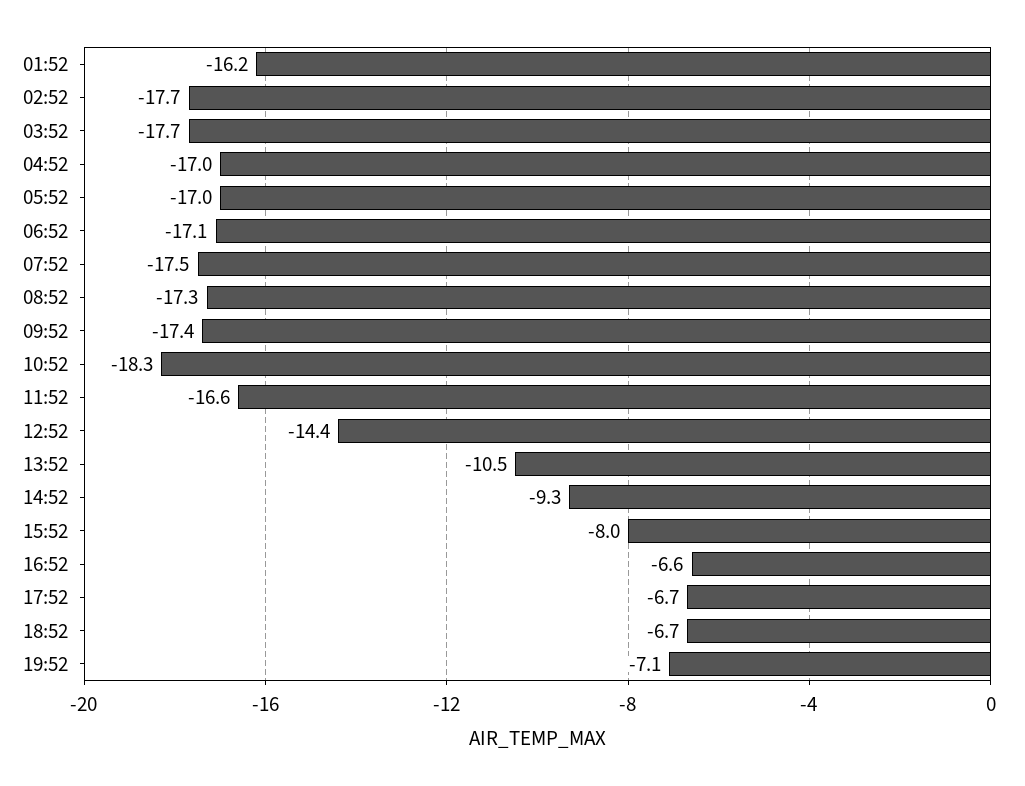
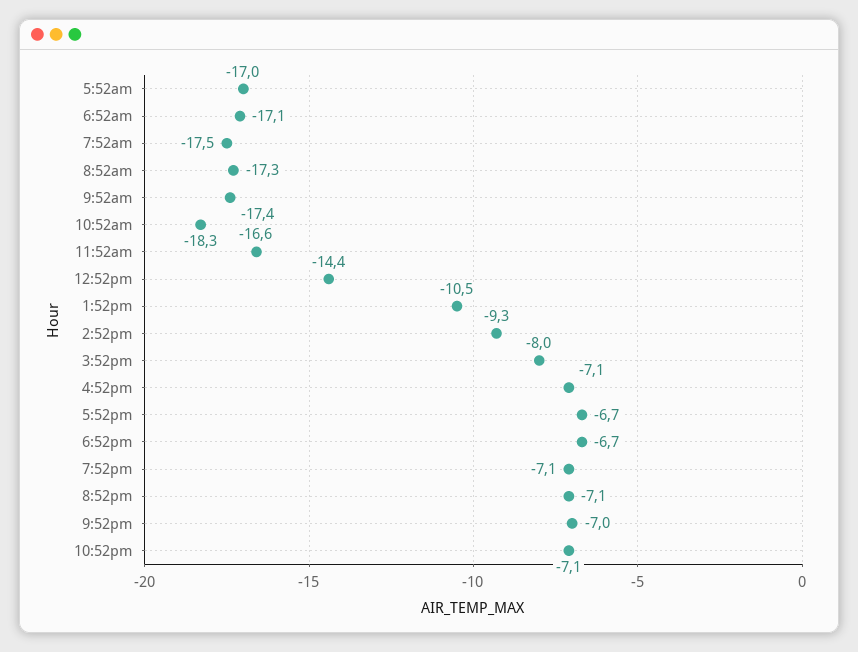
01:52: -16.2 -> none
02:52: -17.7 -> none
03:52: -17.7 -> none
04:52: -17 -> none
16:52: -6.6 -> -7.1
8:52pm: none -> -7.1
9:52pm: none -> -7
10:52pm: none -> -7.1

